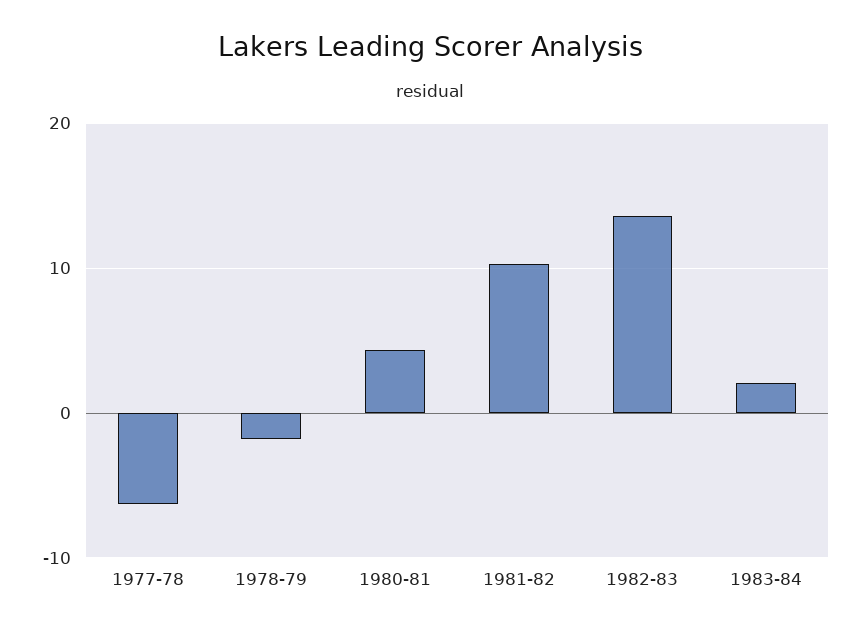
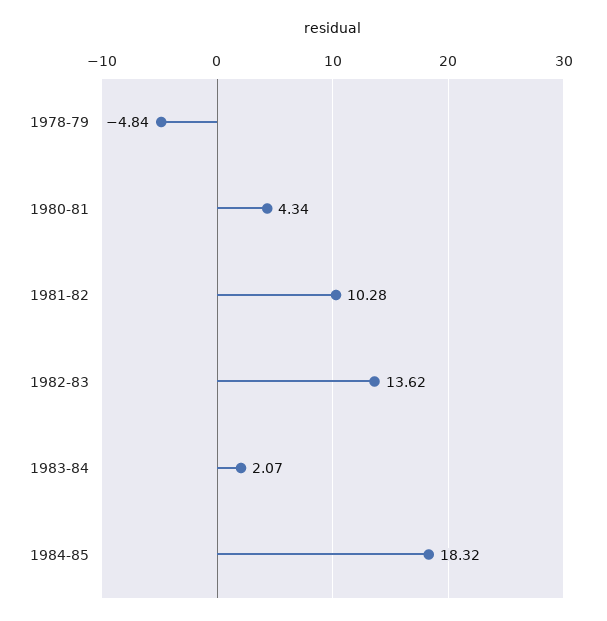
1977-78: -6 -> none
1978-79: -2 -> -4.84
1984-85: none -> 18.32

